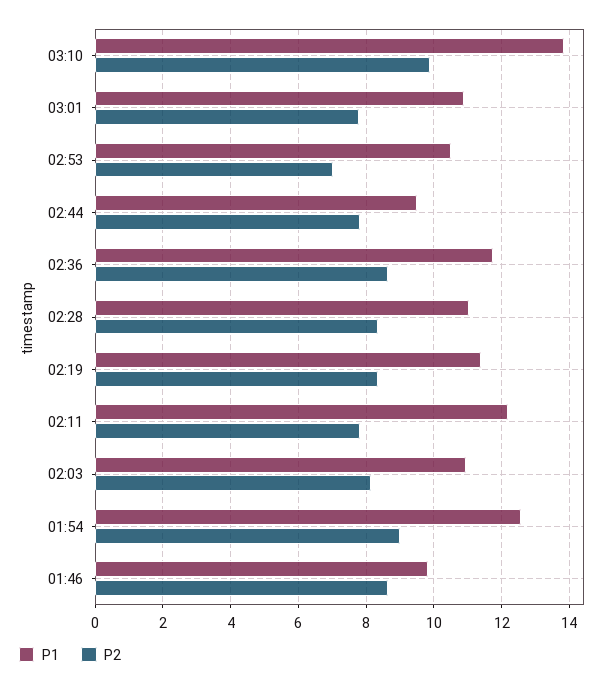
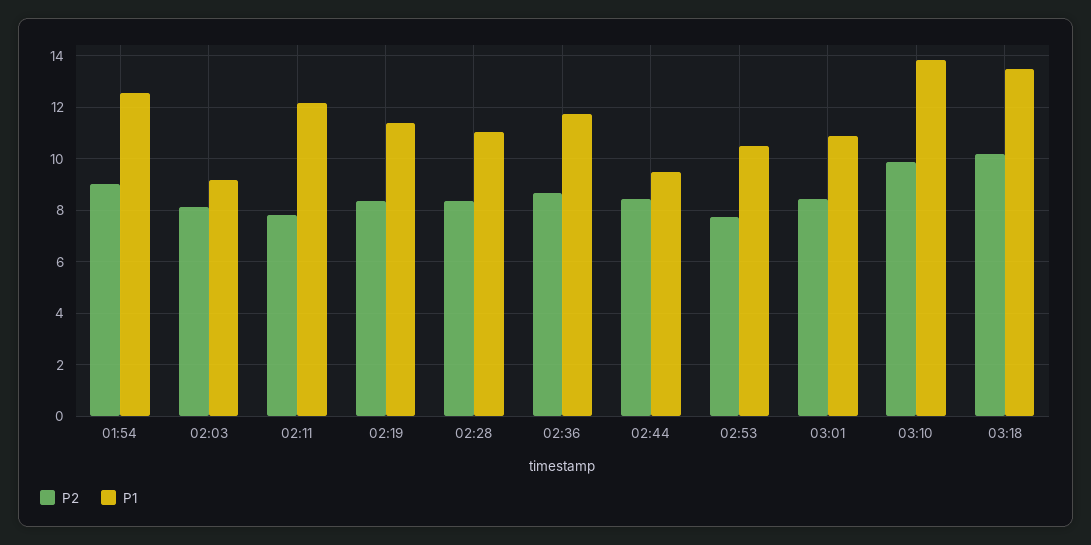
P2, 03:01: 7.8 -> 8.5
P2, 02:53: 7 -> 7.75
P2, 02:44: 7.8 -> 8.5
P1, 02:03: 11 -> 9.25
P1, 01:46: 9.8 -> none
P2, 01:46: 8.6 -> none
P2, 03:18: none -> 10.25
P1, 03:18: none -> 13.5

